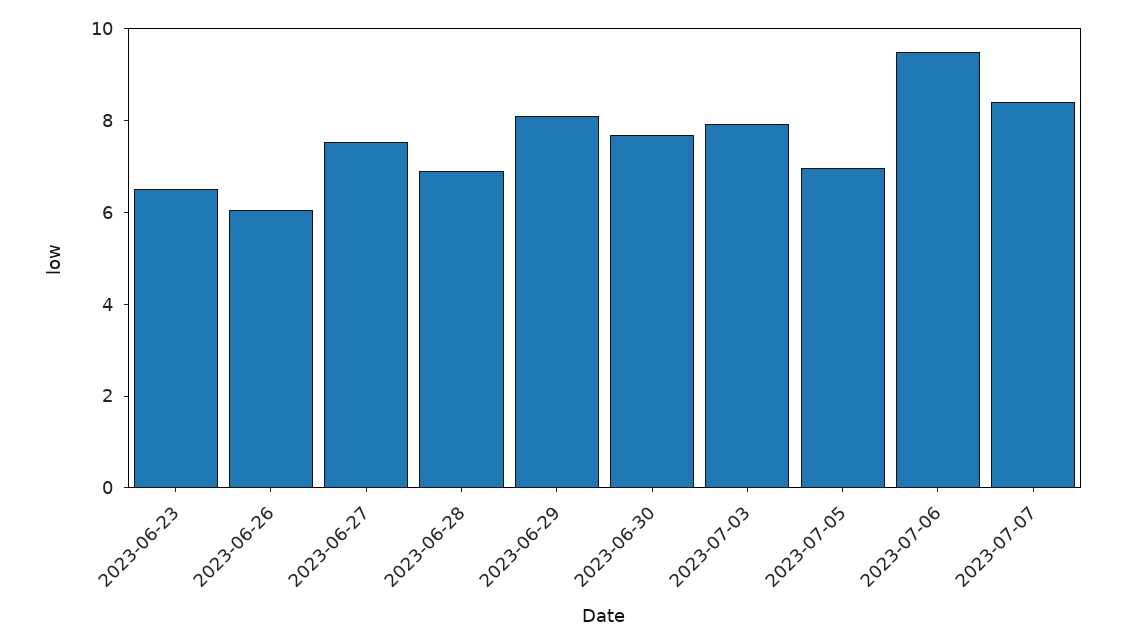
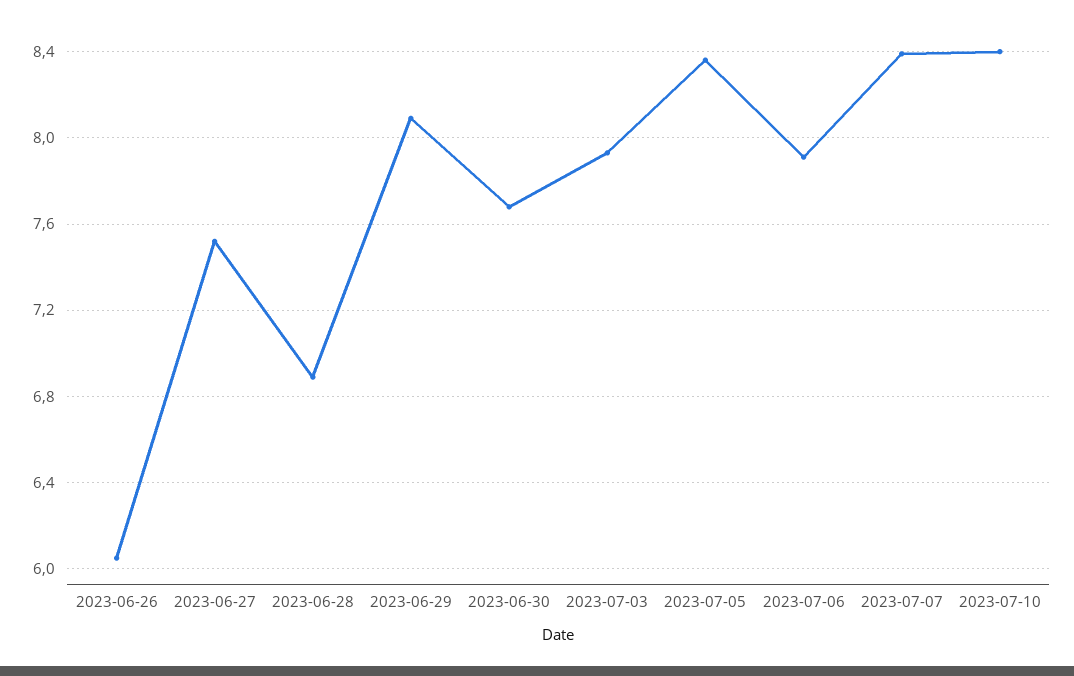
2023-06-23: 6.5 -> none
2023-07-05: 7 -> 8.35
2023-07-06: 9.5 -> 7.9
2023-07-10: none -> 8.4

